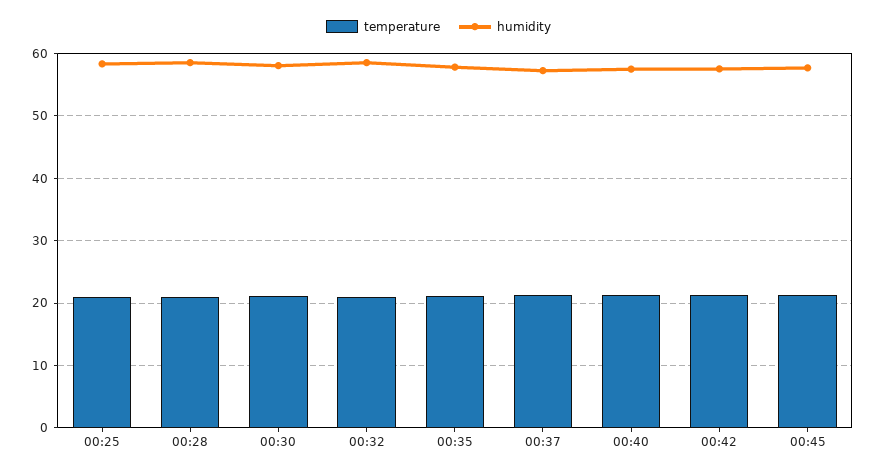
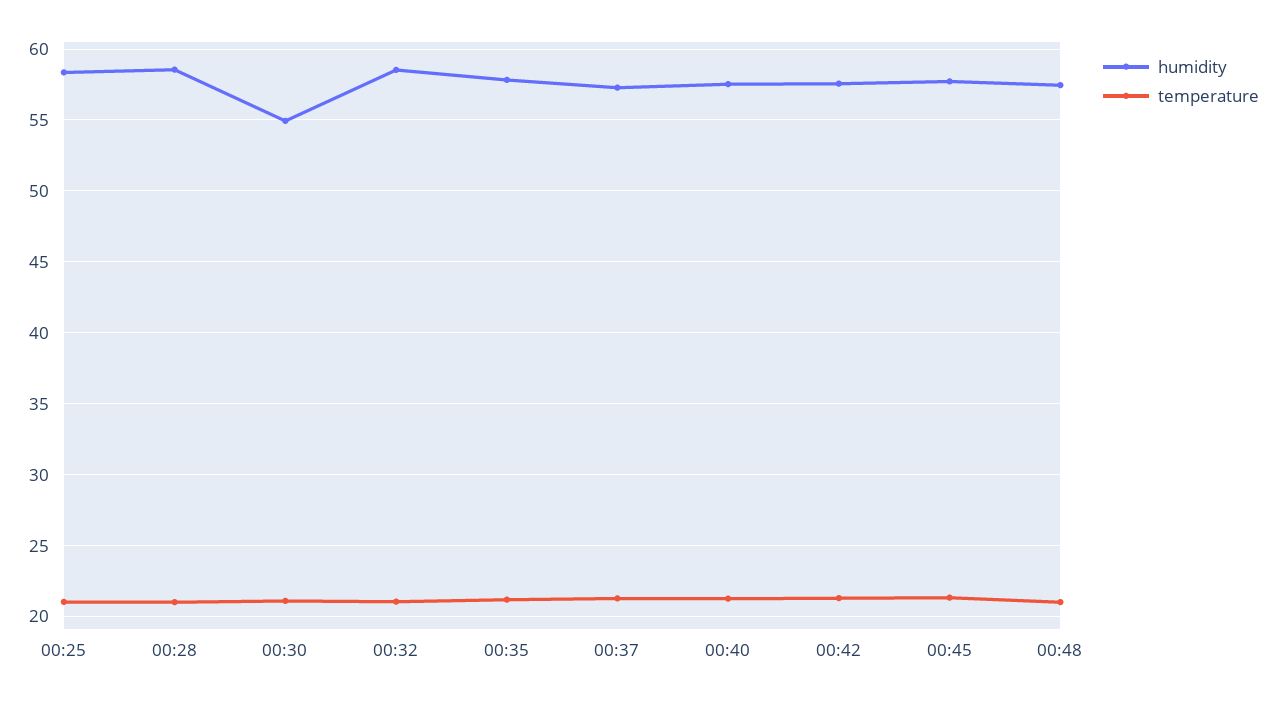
humidity, 00:30: 58 -> 55
humidity, 00:48: none -> 57.5
temperature, 00:48: none -> 21

